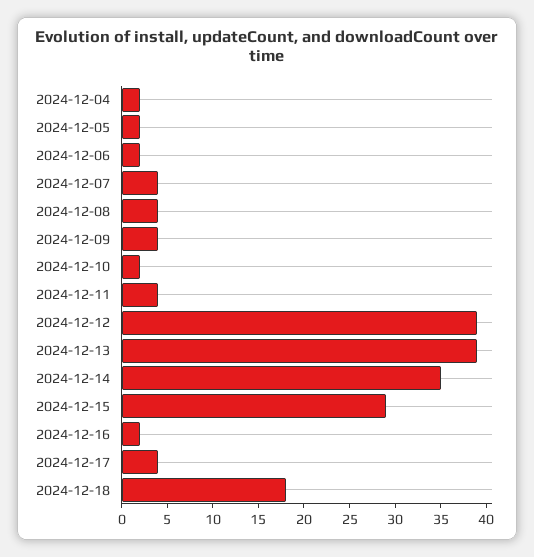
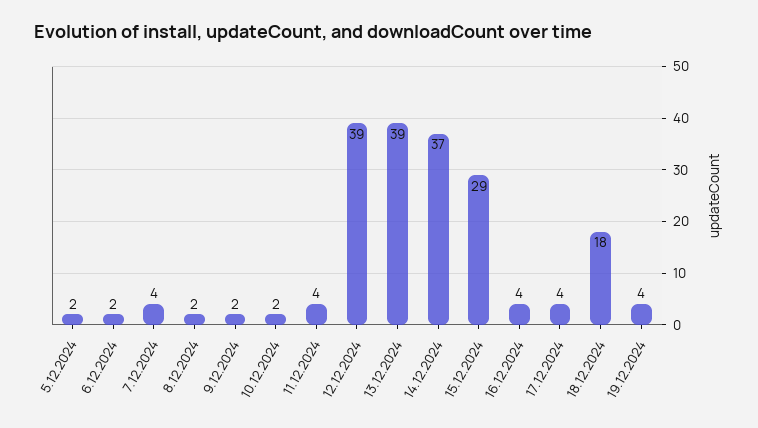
2024-12-04: 2 -> none
2024-12-08: 4 -> 2
2024-12-09: 4 -> 2
2024-12-14: 35 -> 37
2024-12-16: 2 -> 4
19.12.2024: none -> 4

